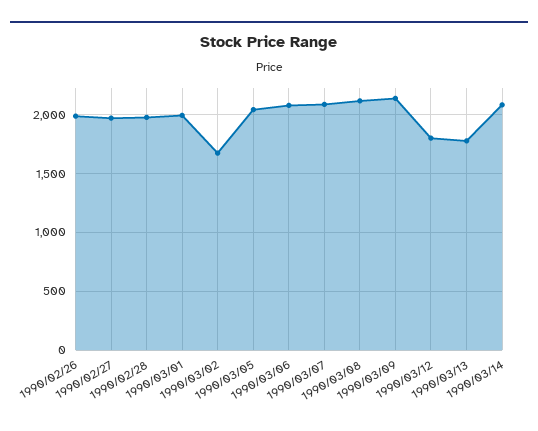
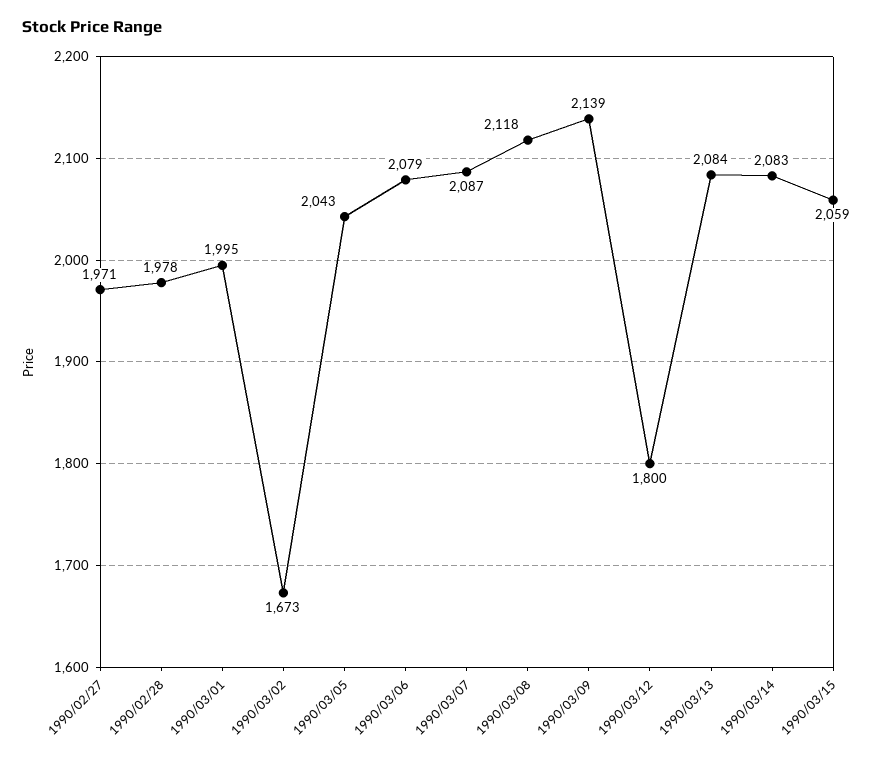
1990/02/26: 2000 -> none
1990/03/13: 1800 -> 2084
1990/03/15: none -> 2059

